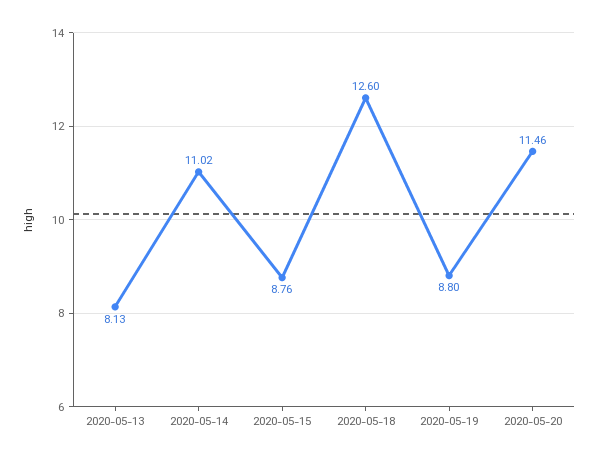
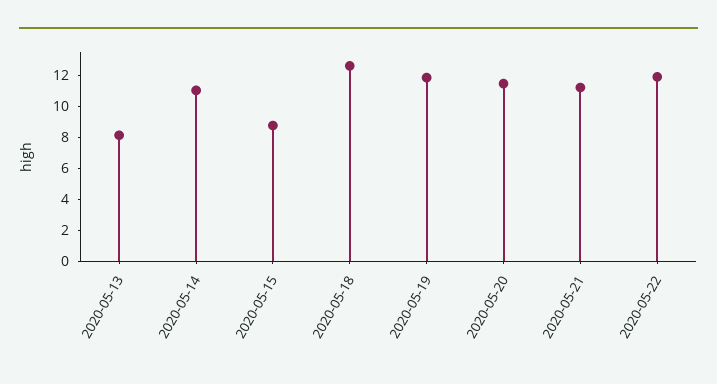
2020-05-19: 8.8 -> 12
2020-05-21: none -> 11
2020-05-22: none -> 12

